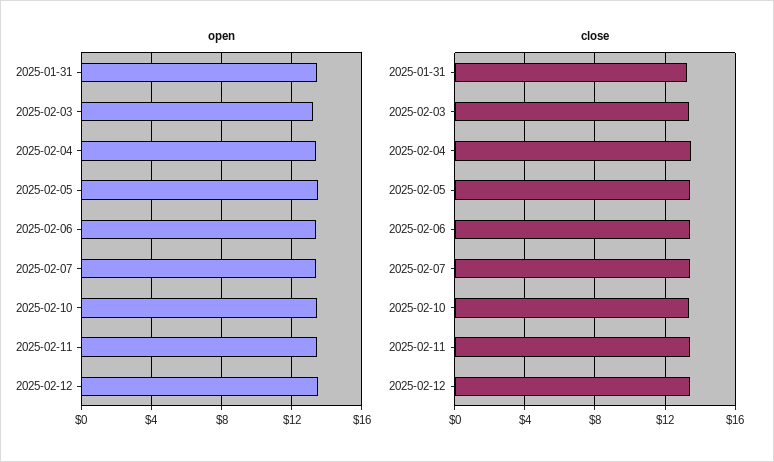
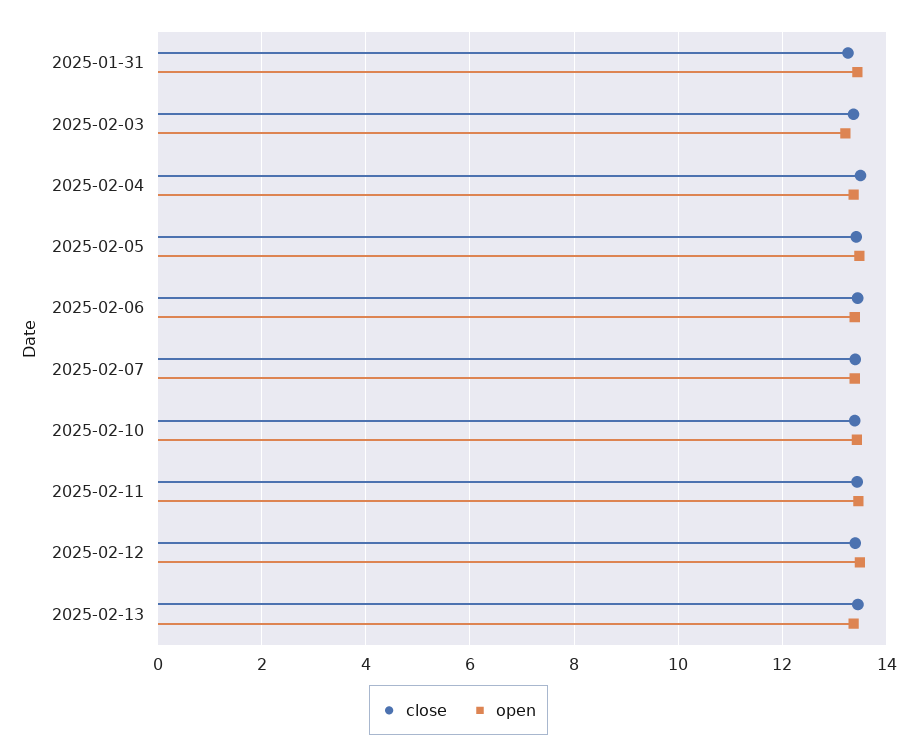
close, 2025-02-13: none -> 13.4
open, 2025-02-13: none -> 13.4

